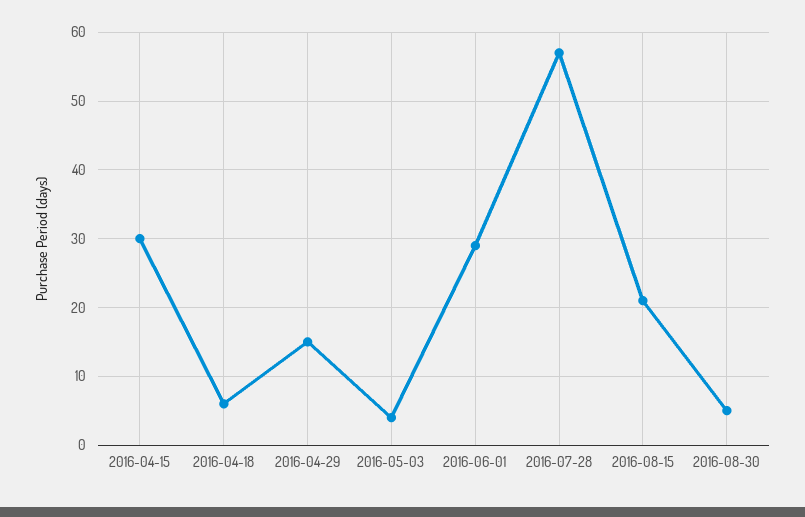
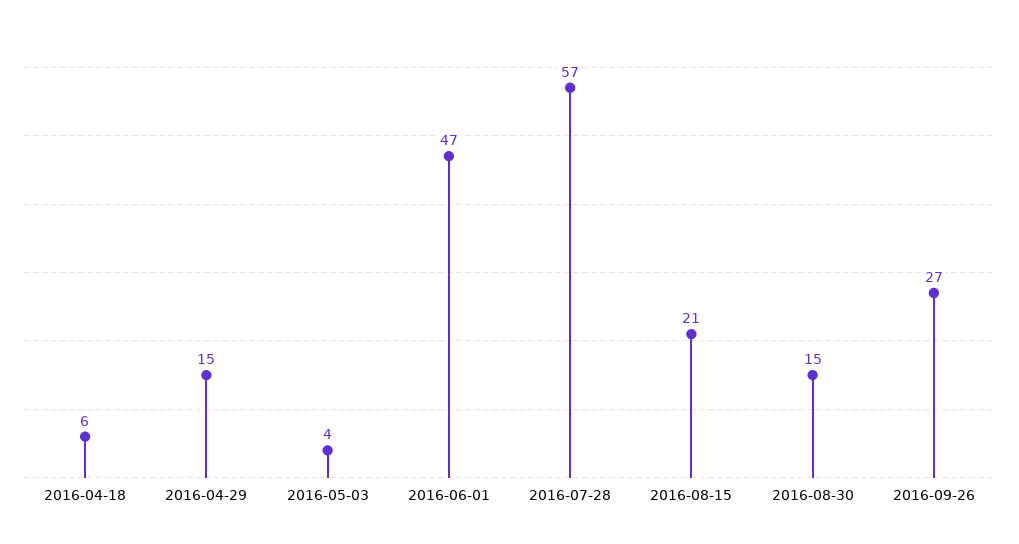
2016-04-15: 30 -> none
2016-06-01: 29 -> 47
2016-08-30: 5 -> 15
2016-09-26: none -> 27

